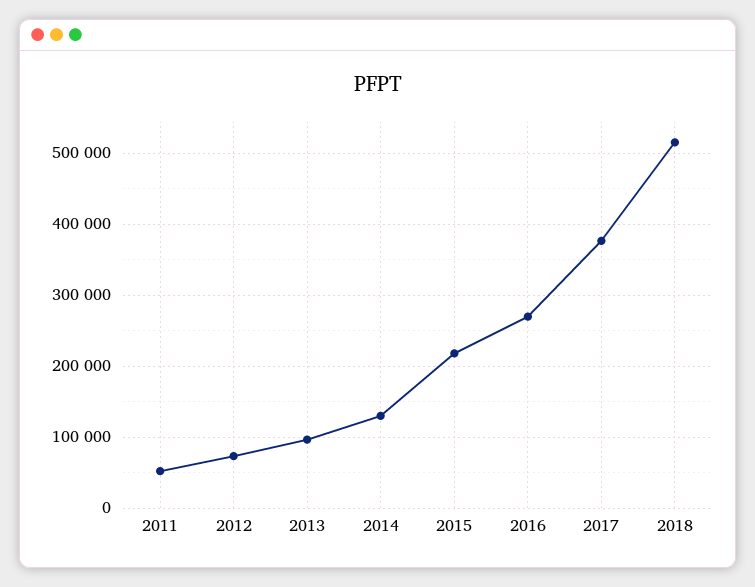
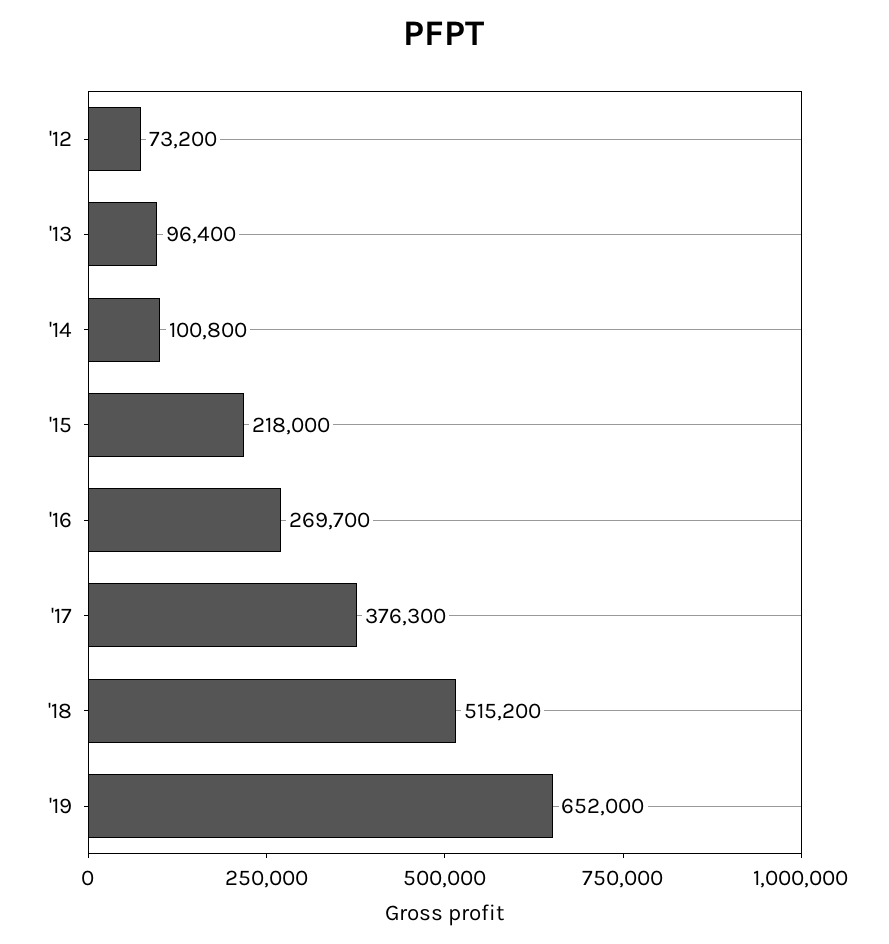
2011: 50000 -> none
2014: 130000 -> 100800
'19: none -> 652000

